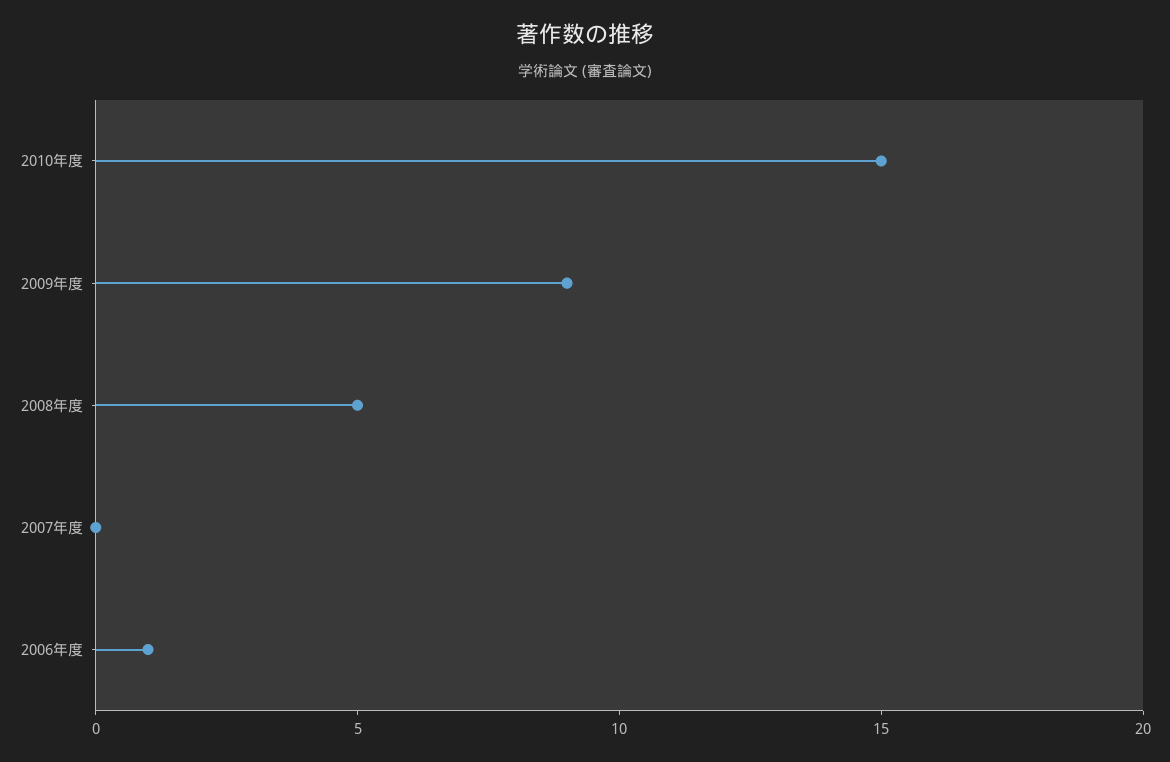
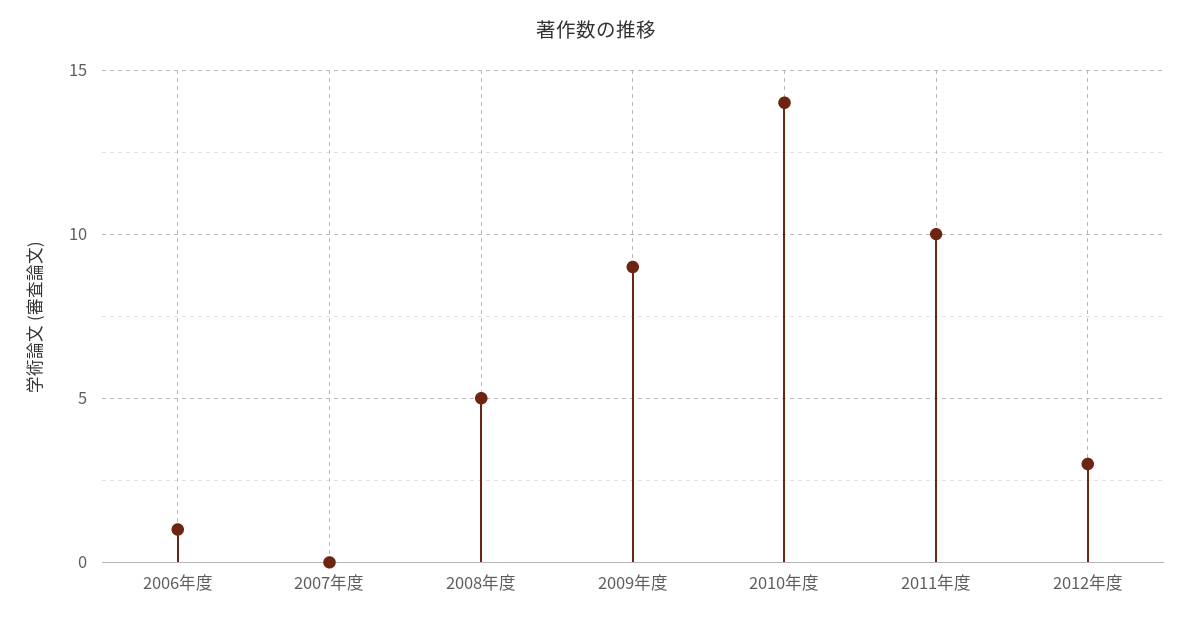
2010年度: 15 -> 14
2011年度: none -> 10
2012年度: none -> 3

